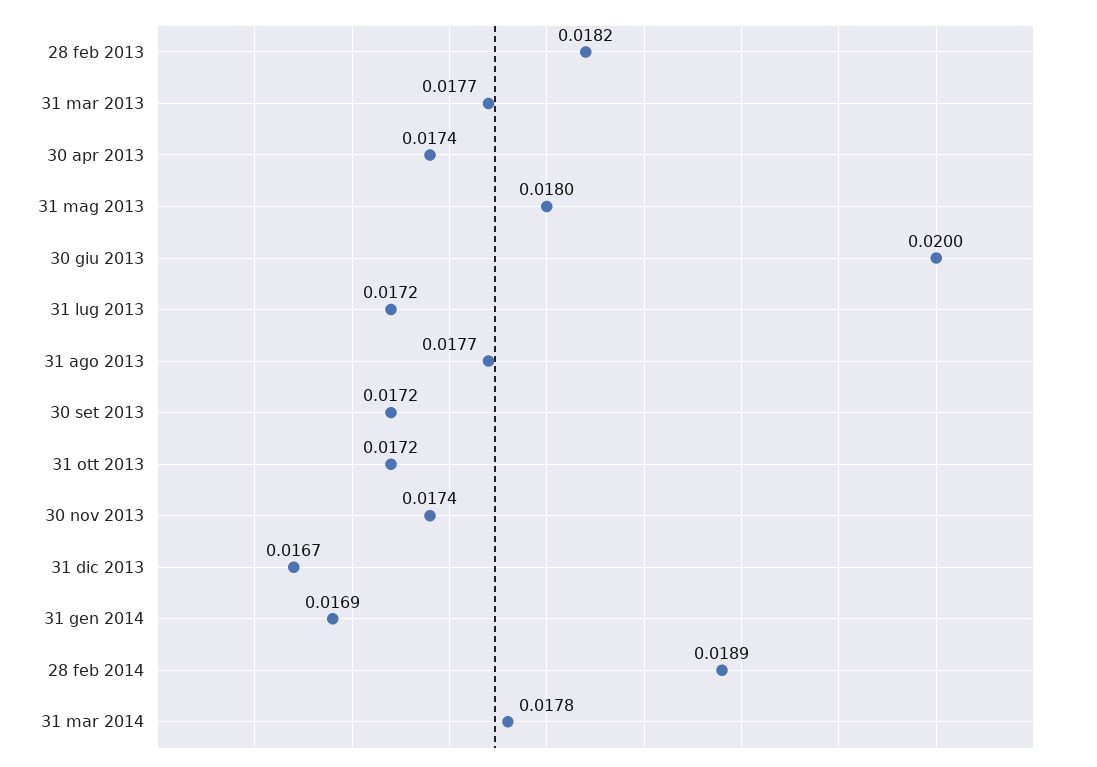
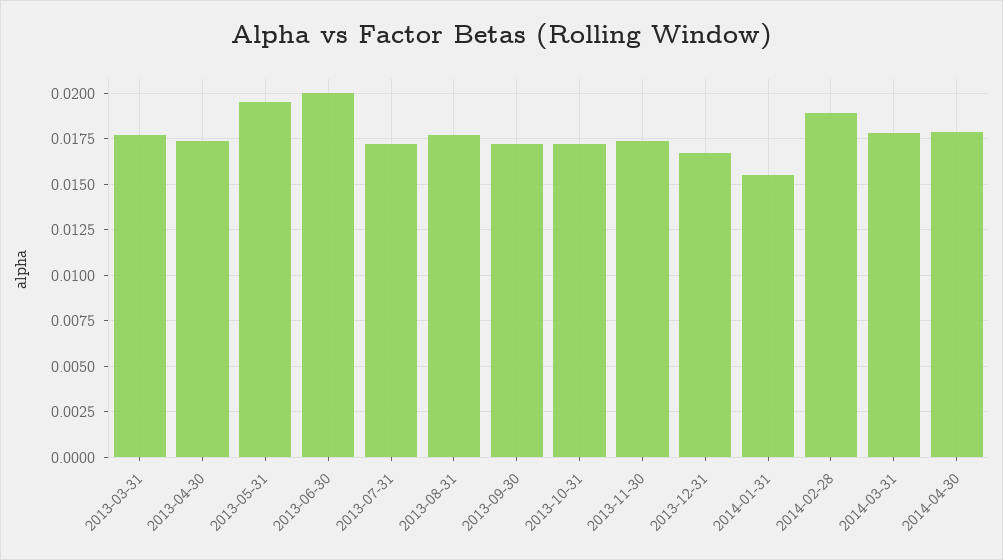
28 feb 2013: 0.0182 -> none
31 mag 2013: 0.018 -> 0.0195
31 gen 2014: 0.0169 -> 0.0155
2014-04-30: none -> 0.018

